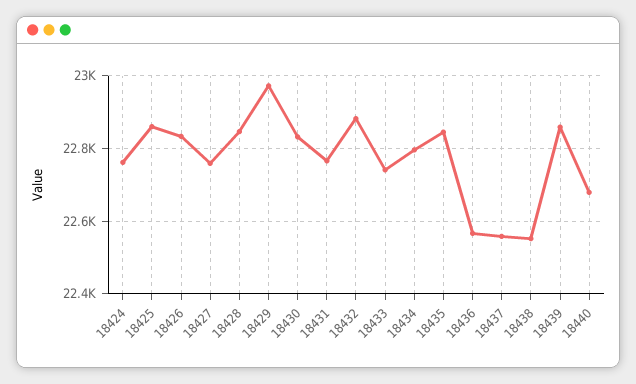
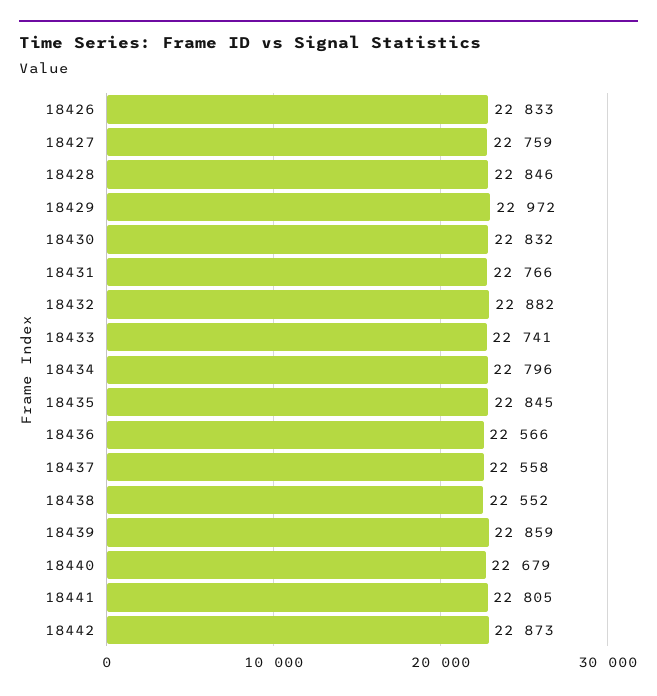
18424: 22760 -> none
18425: 22860 -> none
18441: none -> 22805
18442: none -> 22873

